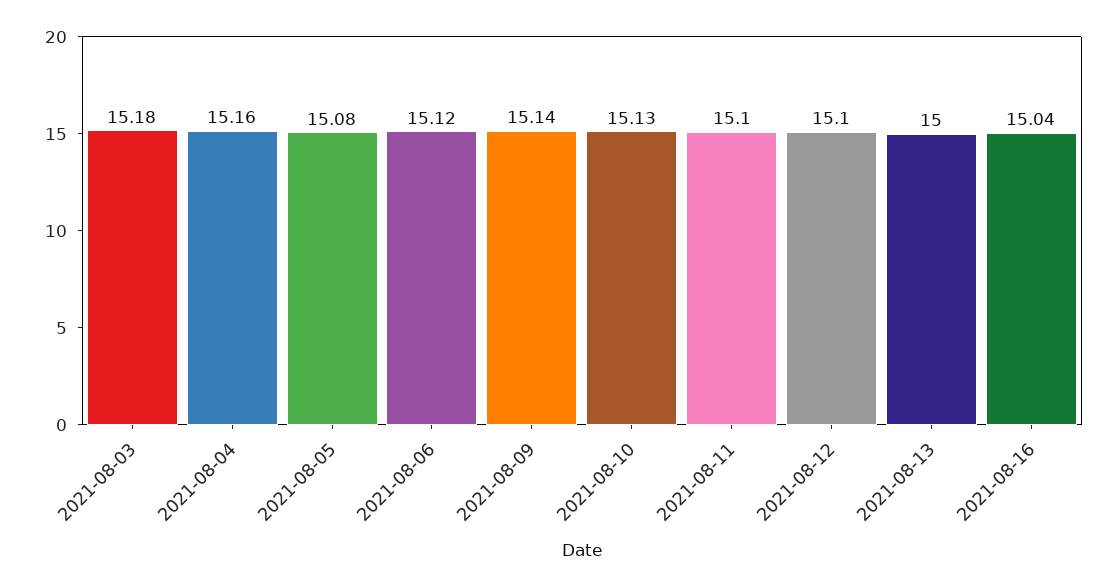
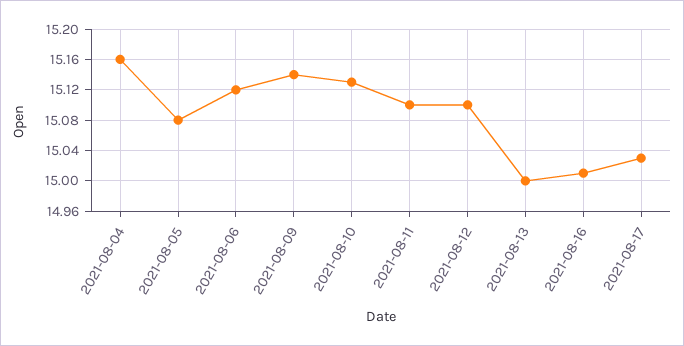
2021-08-03: 15.18 -> none
2021-08-16: 15.04 -> 15.01
2021-08-17: none -> 15.03

